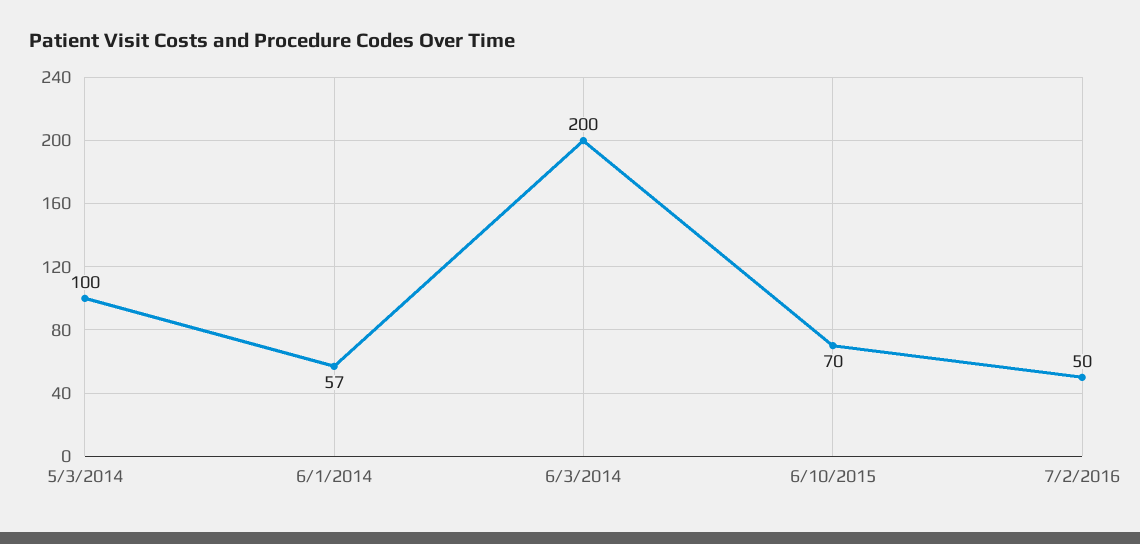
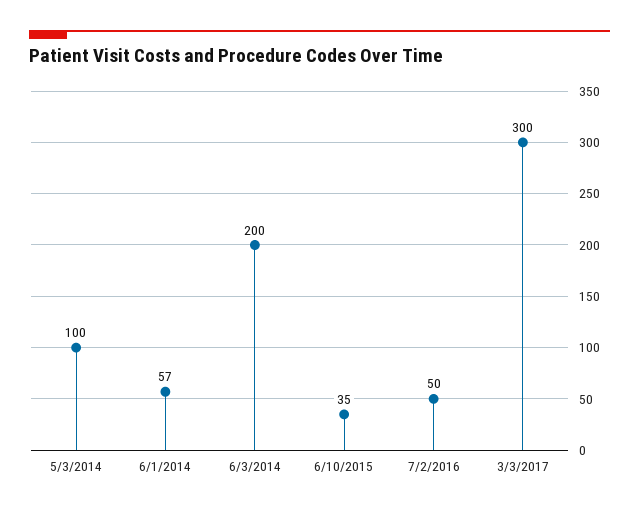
6/10/2015: 70 -> 35
3/3/2017: none -> 300

